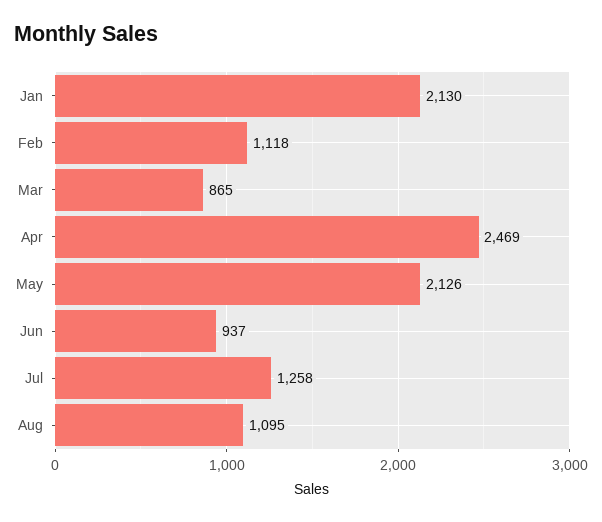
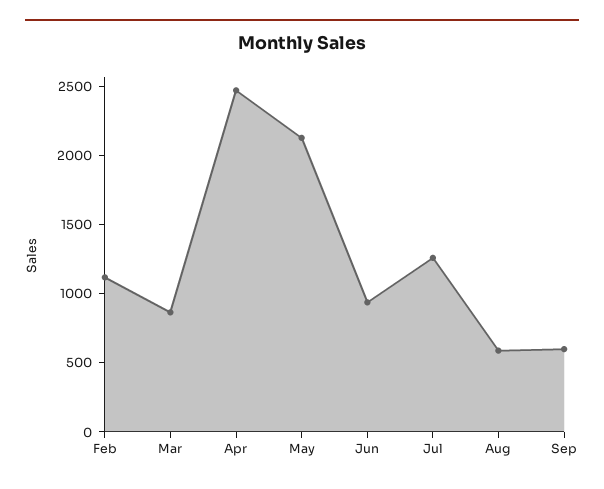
Jan: 2130 -> none
Aug: 1095 -> 600
Sep: none -> 600

